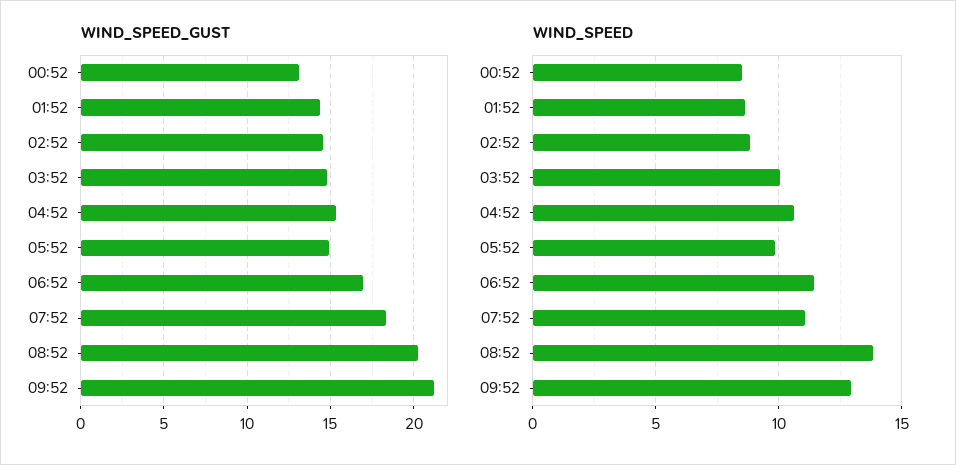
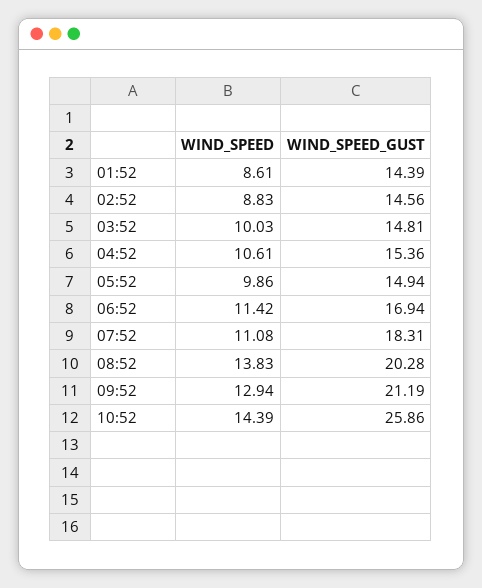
WIND_SPEED_GUST, 00:52: 13 -> none
WIND_SPEED, 00:52: 8.5 -> none
WIND_SPEED, 10:52: none -> 14.39
WIND_SPEED_GUST, 10:52: none -> 25.86

